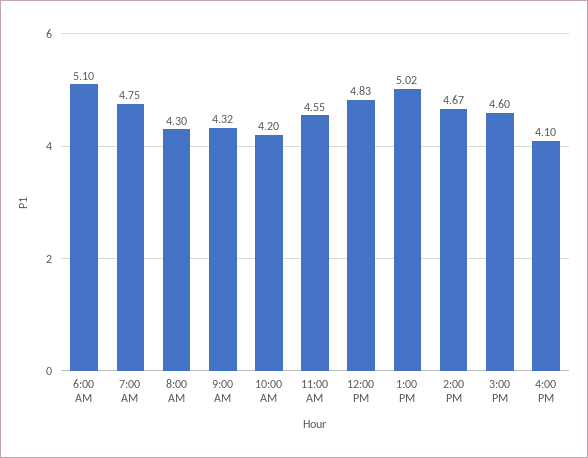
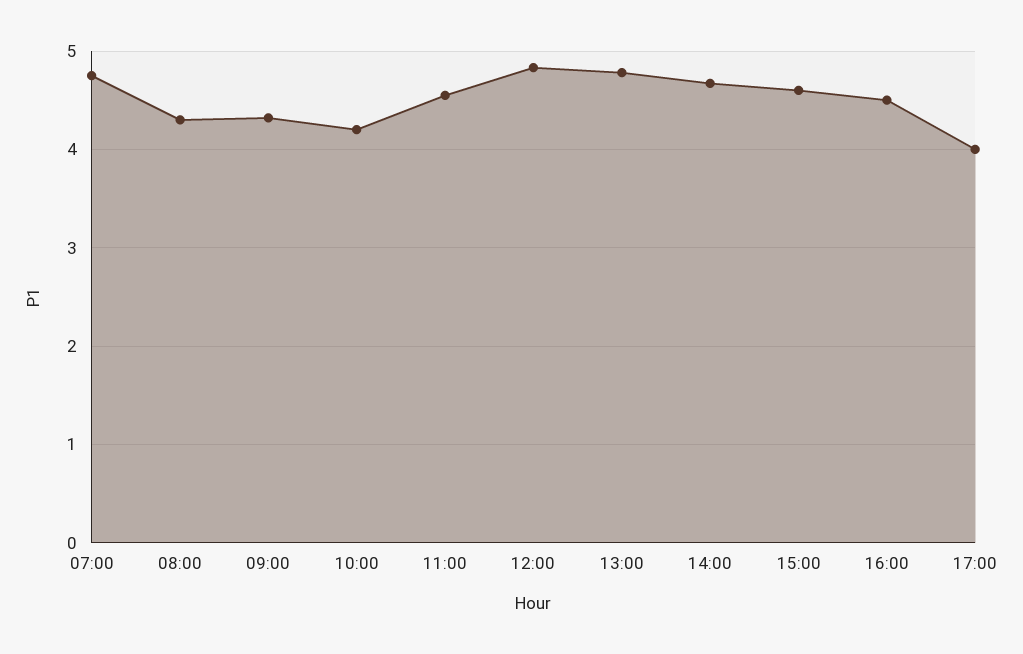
6:00 AM: 5.1 -> none
1:00 PM: 5.02 -> 4.8
4:00 PM: 4.1 -> 4.5
17:00: none -> 4

